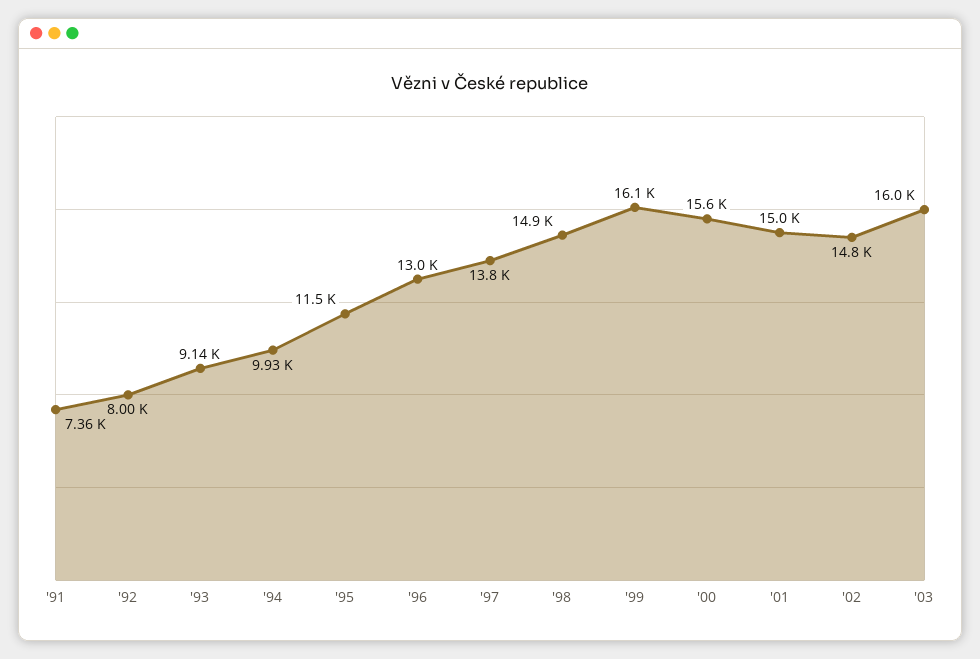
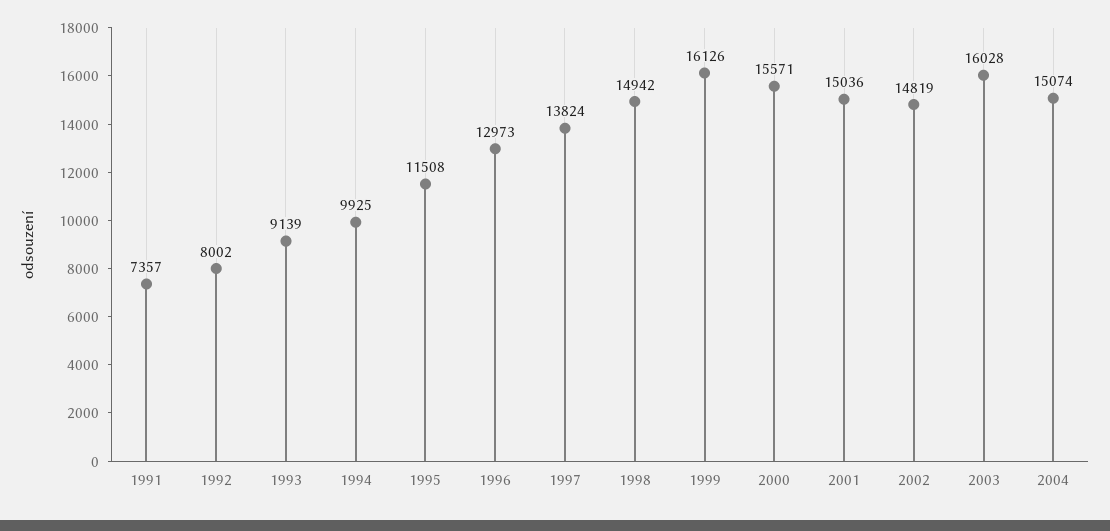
2004: none -> 15074

